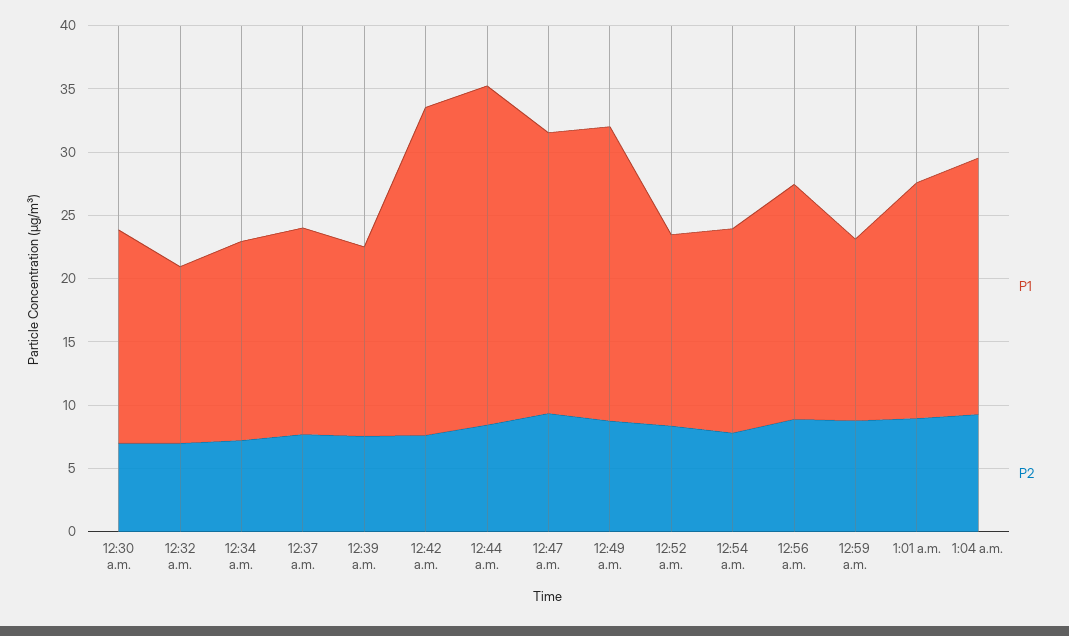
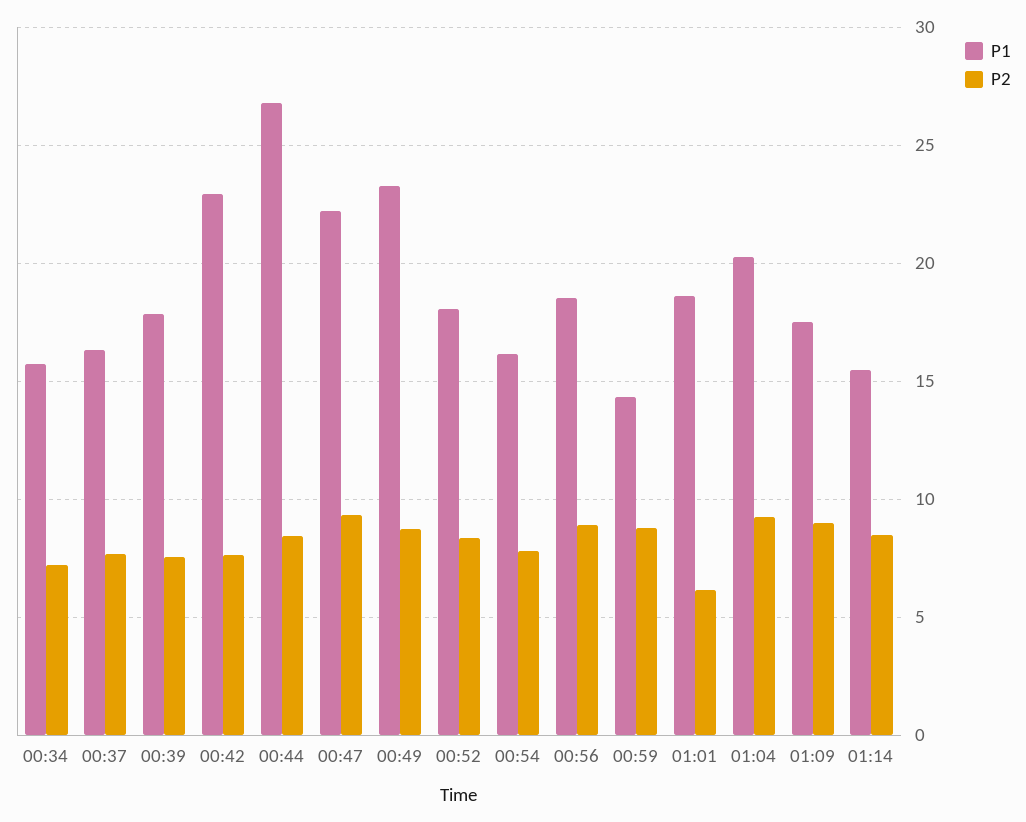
P1, 12:30 a.m.: 17 -> none
P2, 12:30 a.m.: 7 -> none
P1, 12:32 a.m.: 14 -> none
P2, 12:32 a.m.: 7 -> none
P1, 12:39 a.m.: 15 -> 18
P1, 12:42 a.m.: 26 -> 23
P1, 12:52 a.m.: 15 -> 18
P2, 1:01 a.m.: 9 -> 6
P1, 01:09: none -> 17.5
P2, 01:09: none -> 9
P1, 01:14: none -> 15.5
P2, 01:14: none -> 8.5

